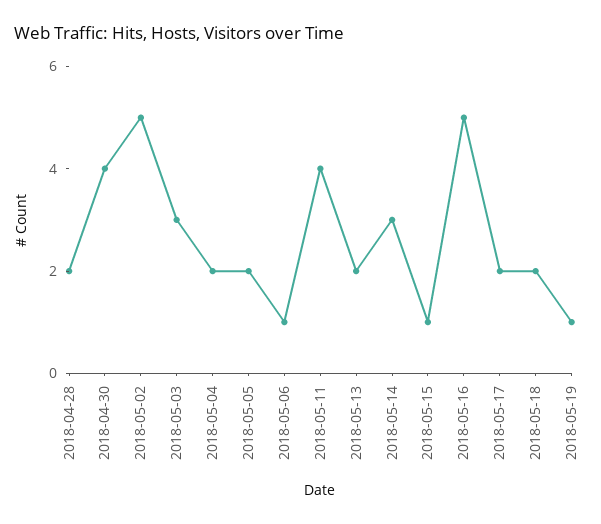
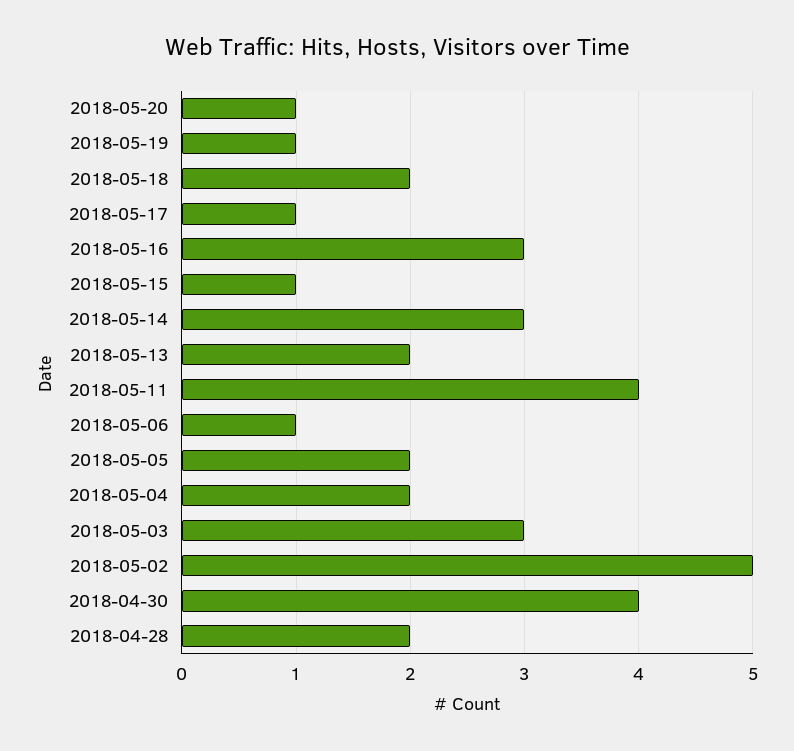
2018-05-16: 5 -> 3
2018-05-17: 2 -> 1
2018-05-20: none -> 1

